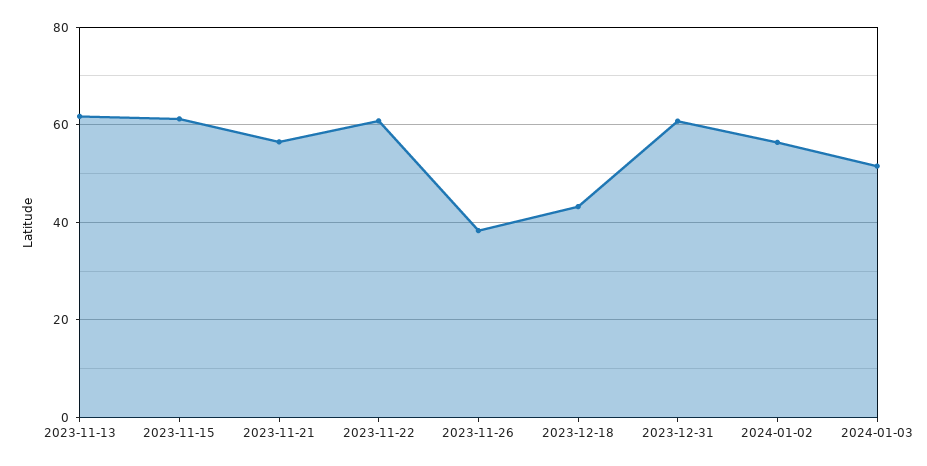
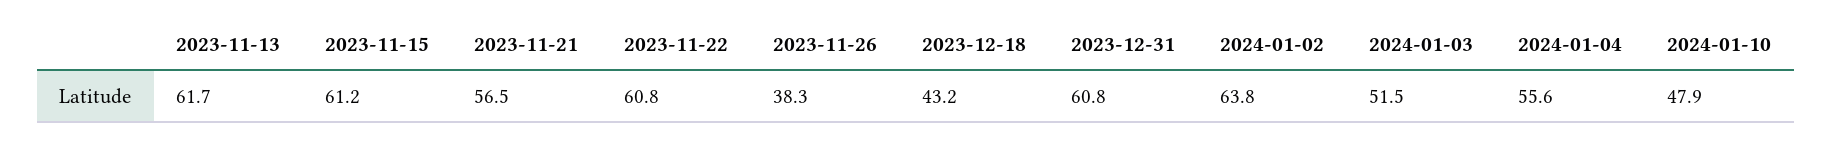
2024-01-02: 56 -> 63.8
2024-01-04: none -> 55.6
2024-01-10: none -> 47.9

